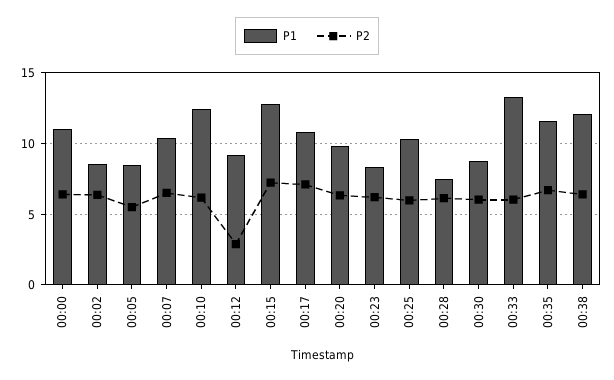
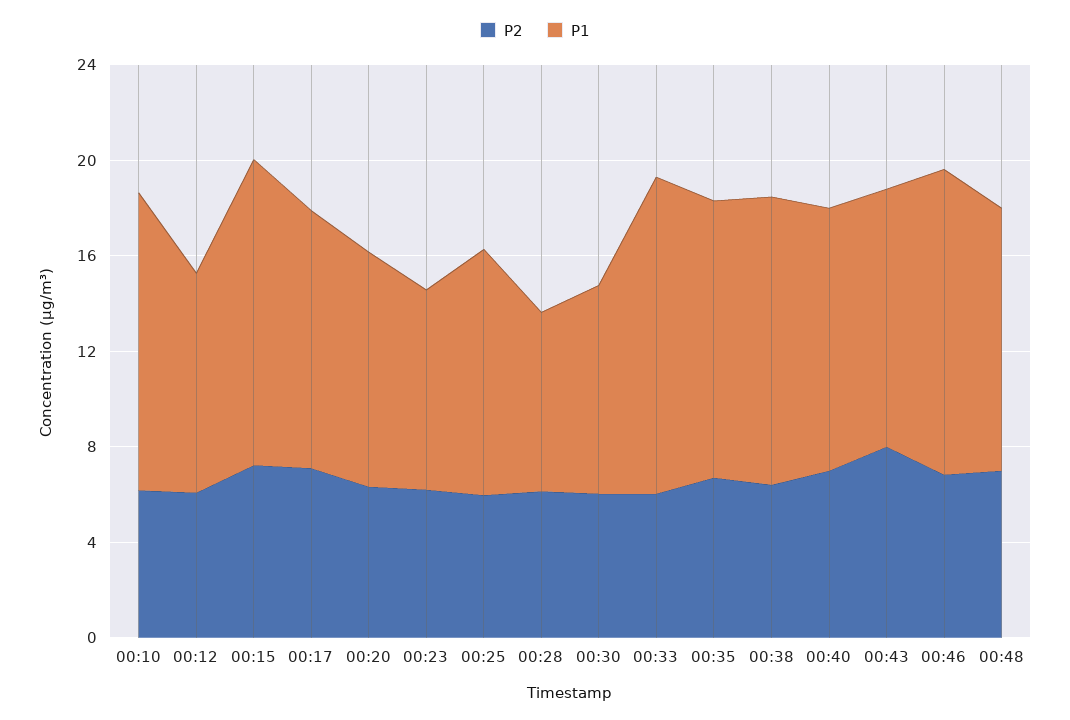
P1, 00:00: 11 -> none
P2, 00:00: 6.5 -> none
P1, 00:02: 8.5 -> none
P2, 00:02: 6.5 -> none
P1, 00:05: 8.5 -> none
P2, 00:05: 5.5 -> none
P1, 00:07: 10.5 -> none
P2, 00:07: 6.5 -> none
P2, 00:12: 3 -> 6
P2, 00:40: none -> 7
P1, 00:40: none -> 11
P2, 00:43: none -> 8
P1, 00:43: none -> 11
P2, 00:46: none -> 7
P1, 00:46: none -> 13
P2, 00:48: none -> 7
P1, 00:48: none -> 11

